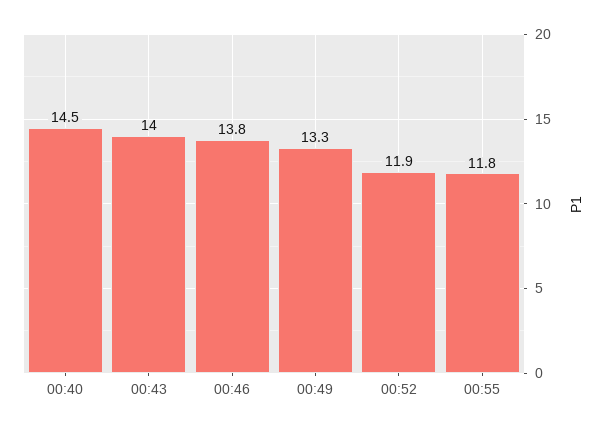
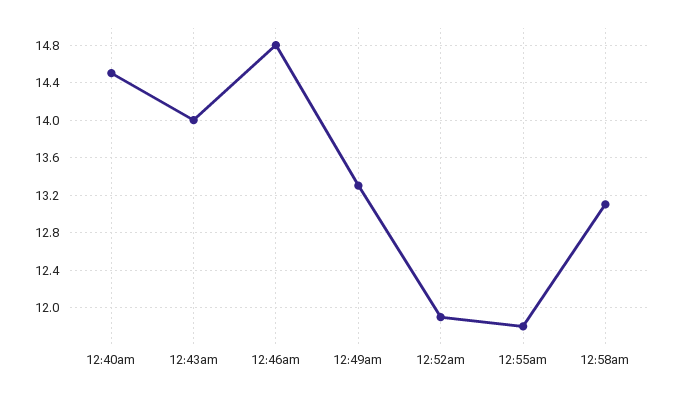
00:46: 13.8 -> 14.8
12:58am: none -> 13.1

